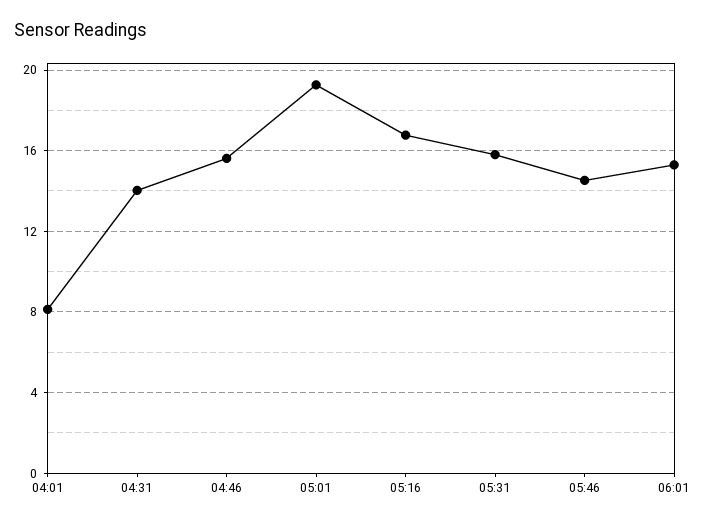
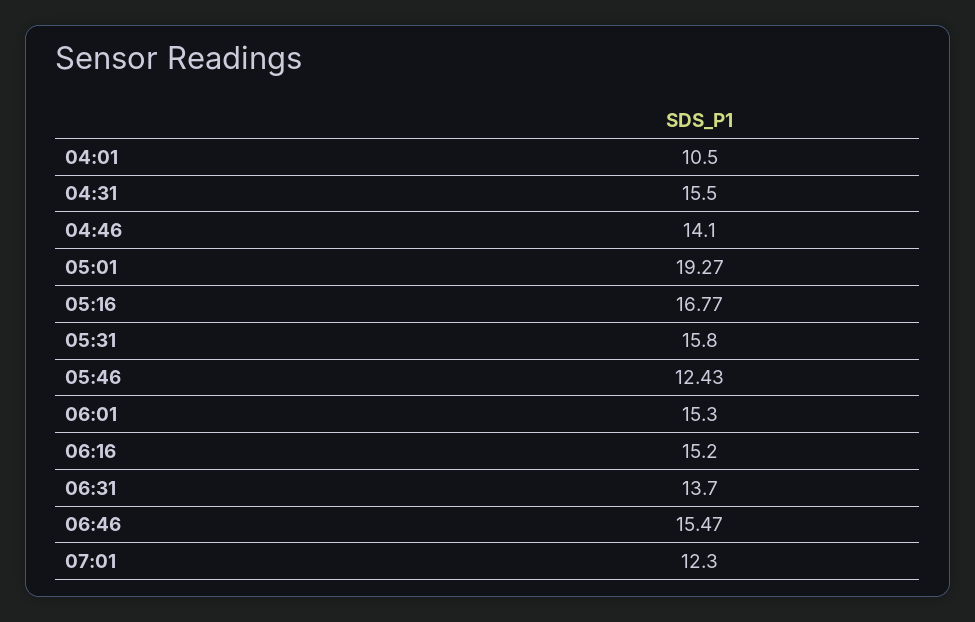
04:01: 8 -> 10.5
04:31: 14 -> 15.5
04:46: 15.5 -> 14.1
05:46: 14.5 -> 12.43
06:16: none -> 15.2
06:31: none -> 13.7
06:46: none -> 15.47
07:01: none -> 12.3

